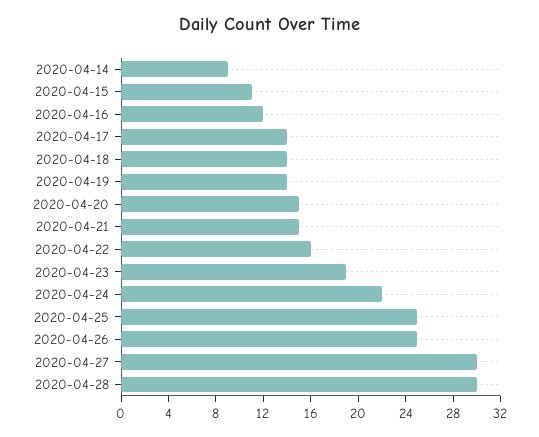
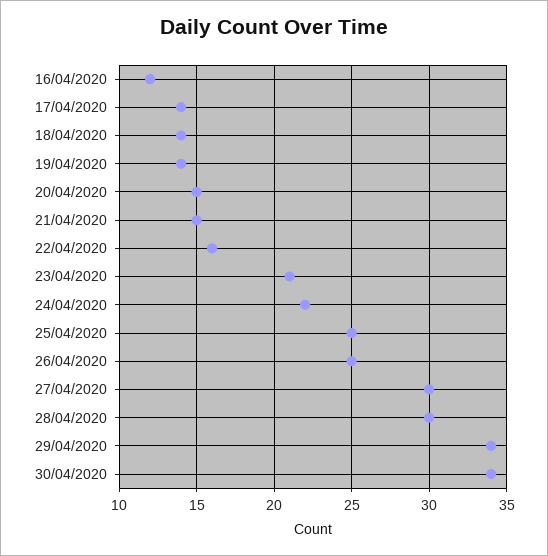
2020-04-14: 9 -> none
2020-04-15: 11 -> none
2020-04-23: 19 -> 21
29/04/2020: none -> 34
30/04/2020: none -> 34

